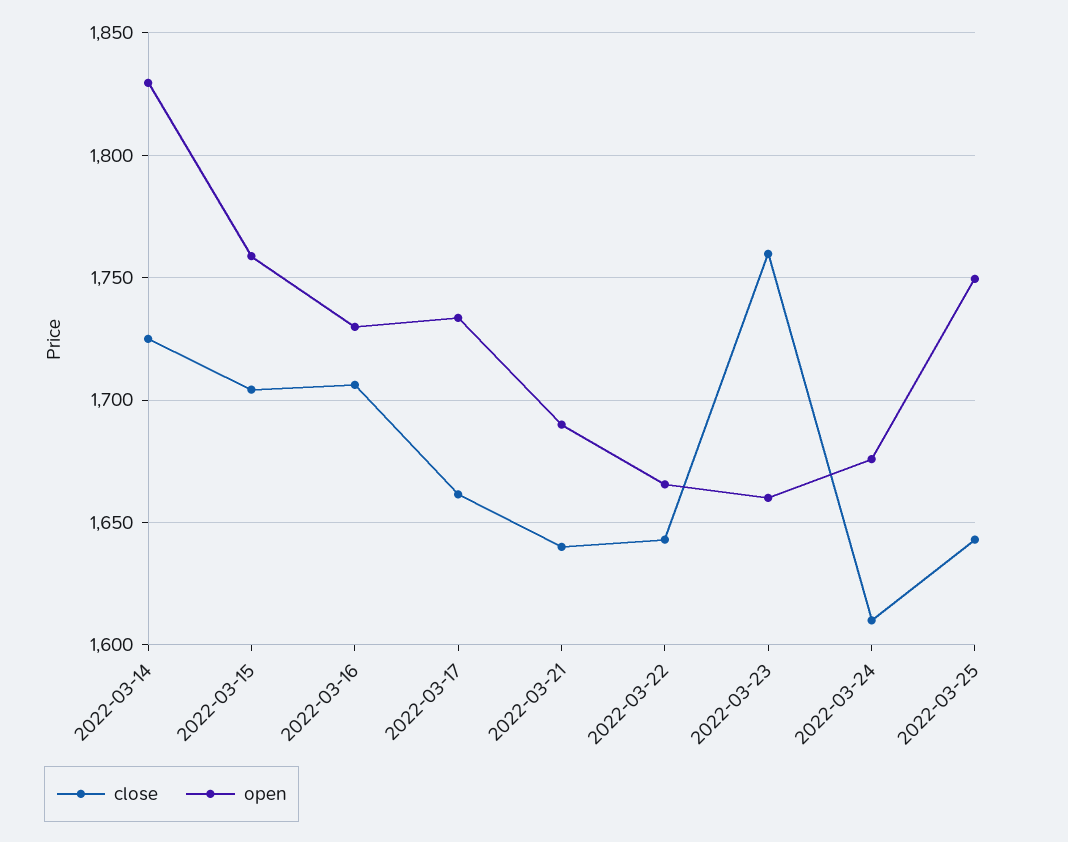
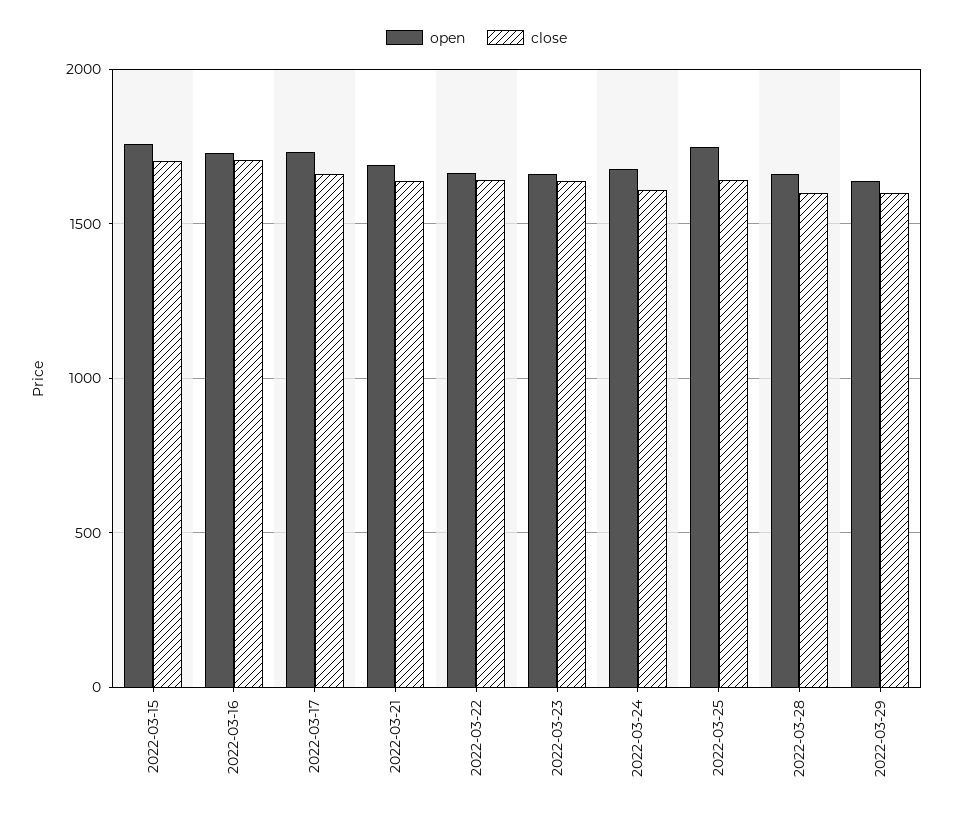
close, 2022-03-14: 1725 -> none
open, 2022-03-14: 1830 -> none
close, 2022-03-23: 1760 -> 1650
open, 2022-03-28: none -> 1650
close, 2022-03-28: none -> 1600
open, 2022-03-29: none -> 1650
close, 2022-03-29: none -> 1600

